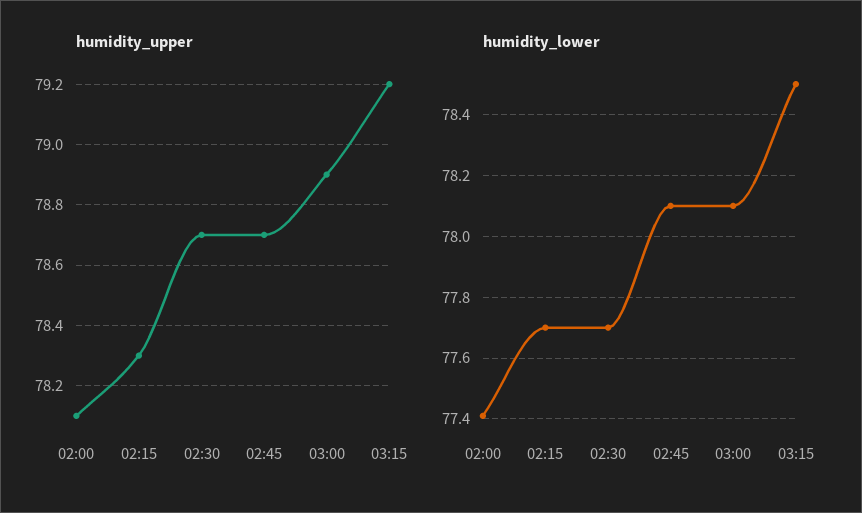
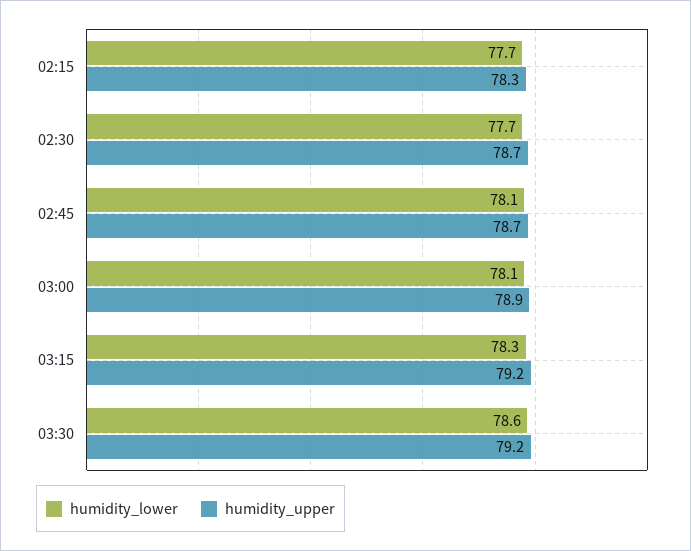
humidity_upper, 02:00: 78.1 -> none
humidity_lower, 02:00: 77.4 -> none
humidity_lower, 03:15: 78.5 -> 78.3
humidity_lower, 03:30: none -> 78.6
humidity_upper, 03:30: none -> 79.2

